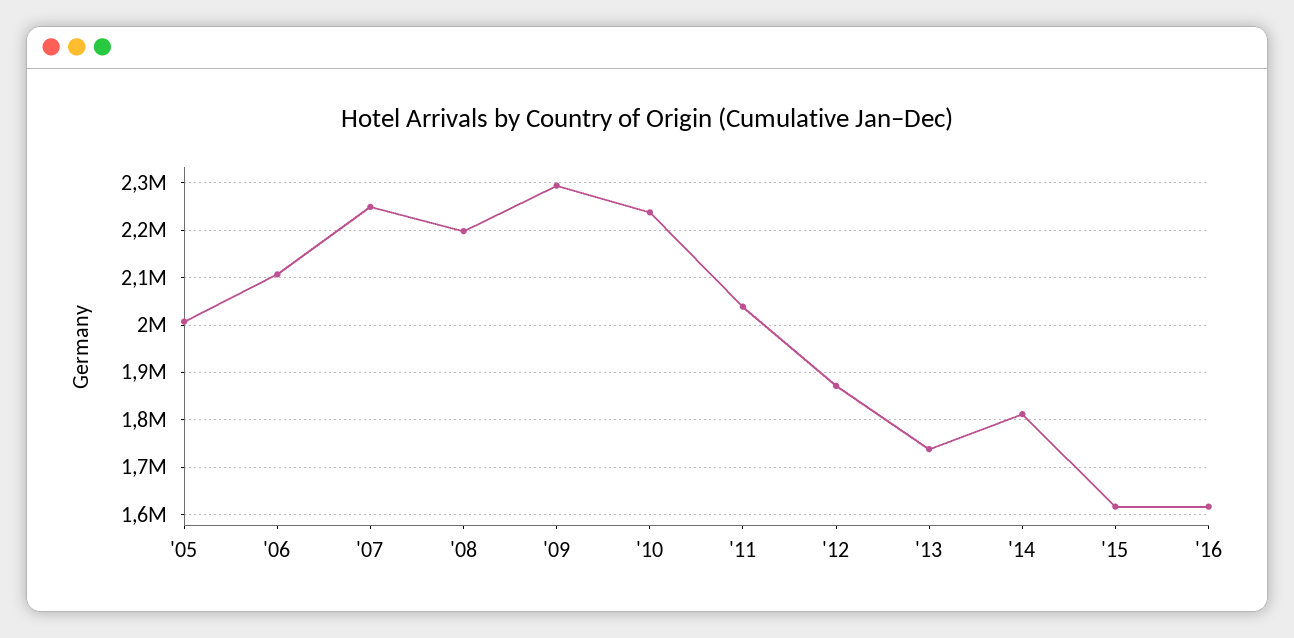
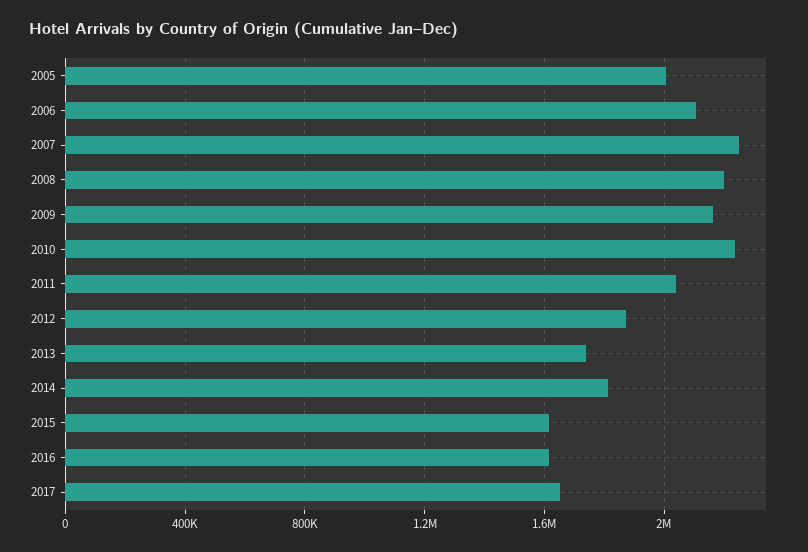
'09: 2300000 -> 2150000
2017: none -> 1650000

